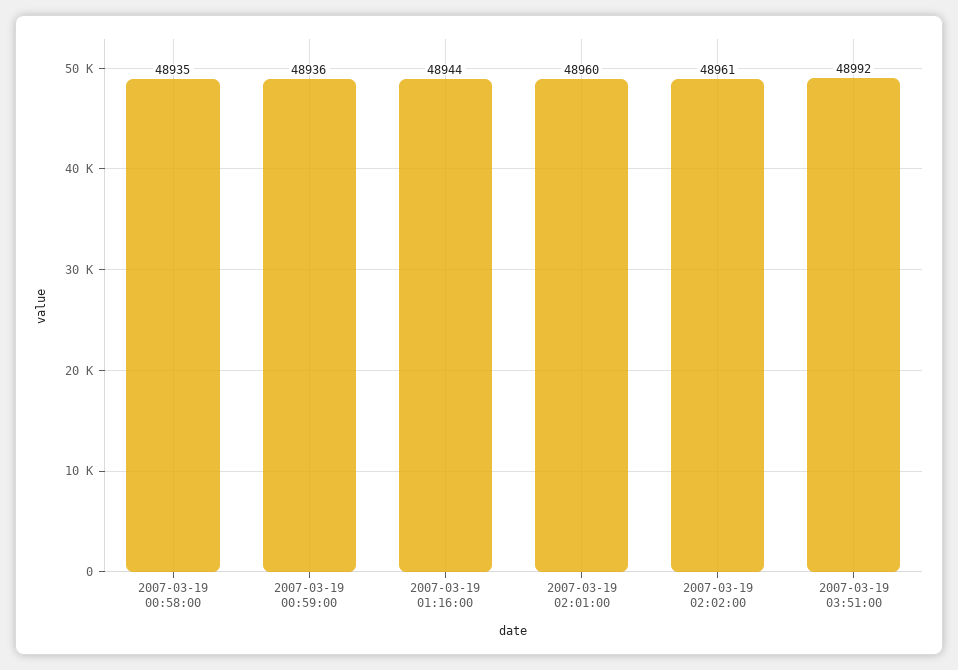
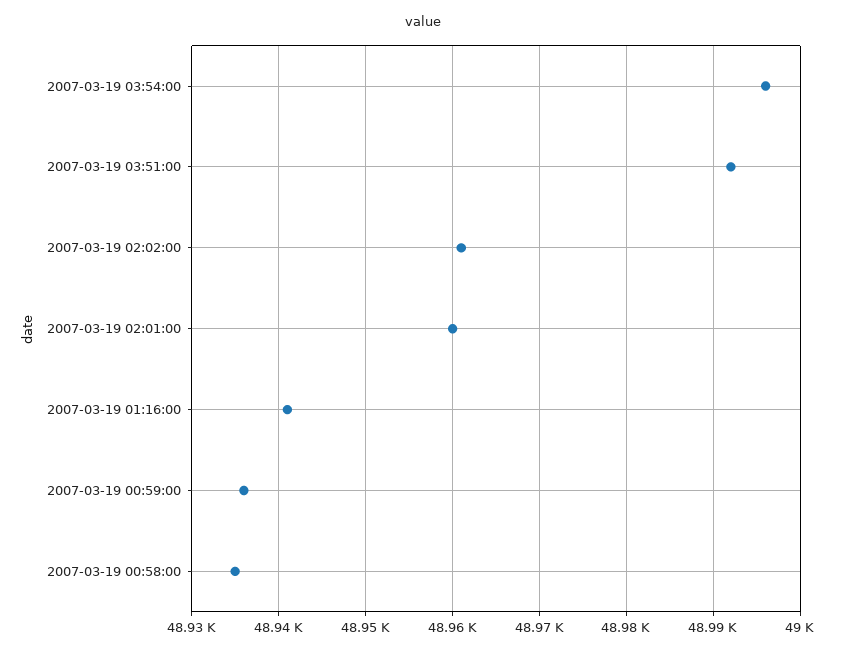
2007-03-19 01:16:00: 48944 -> 48941
2007-03-19 03:54:00: none -> 48996

